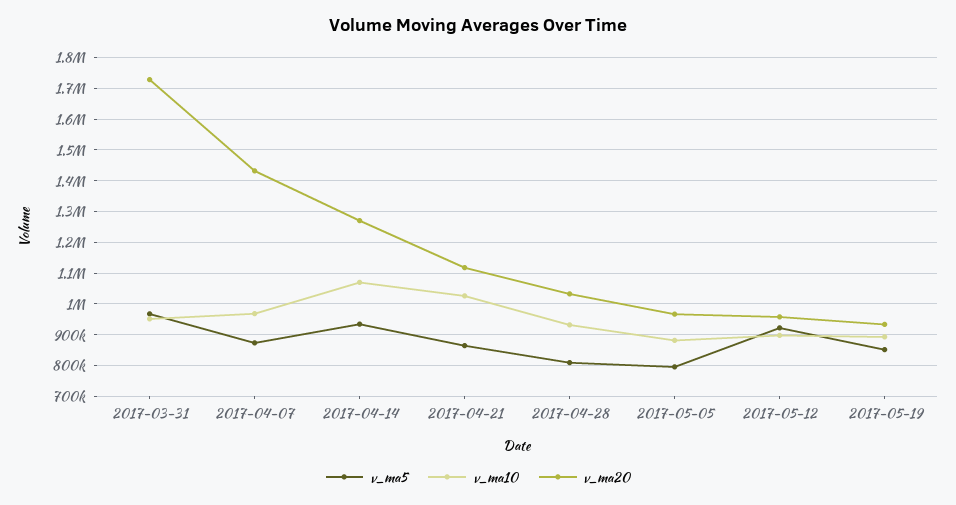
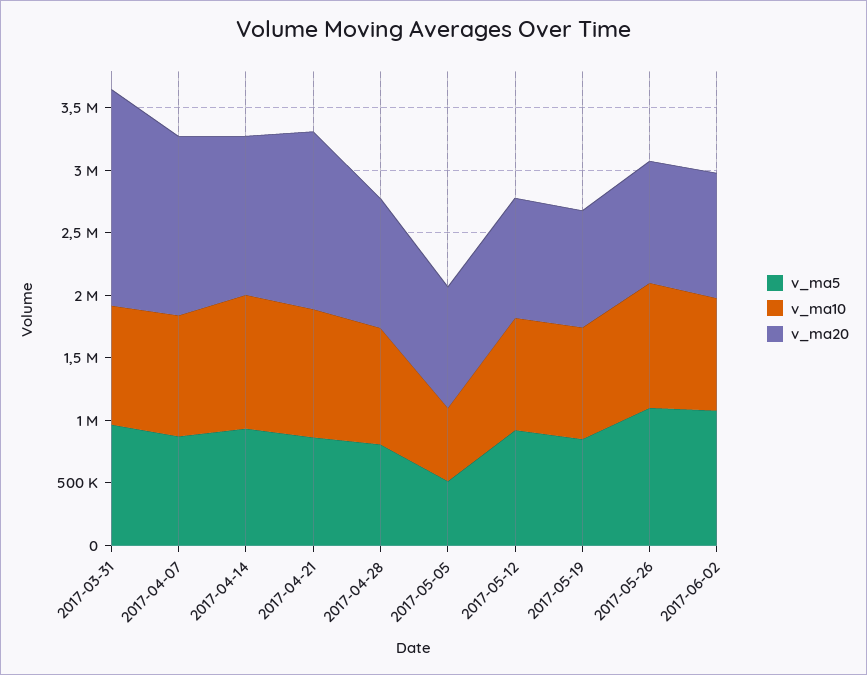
v_ma20, 2017-04-21: 1120000 -> 1400000
v_ma5, 2017-05-05: 800000 -> 500000
v_ma10, 2017-05-05: 880000 -> 600000
v_ma5, 2017-05-26: none -> 1100000
v_ma10, 2017-05-26: none -> 1000000
v_ma20, 2017-05-26: none -> 1000000
v_ma5, 2017-06-02: none -> 1100000
v_ma10, 2017-06-02: none -> 900000
v_ma20, 2017-06-02: none -> 1000000

